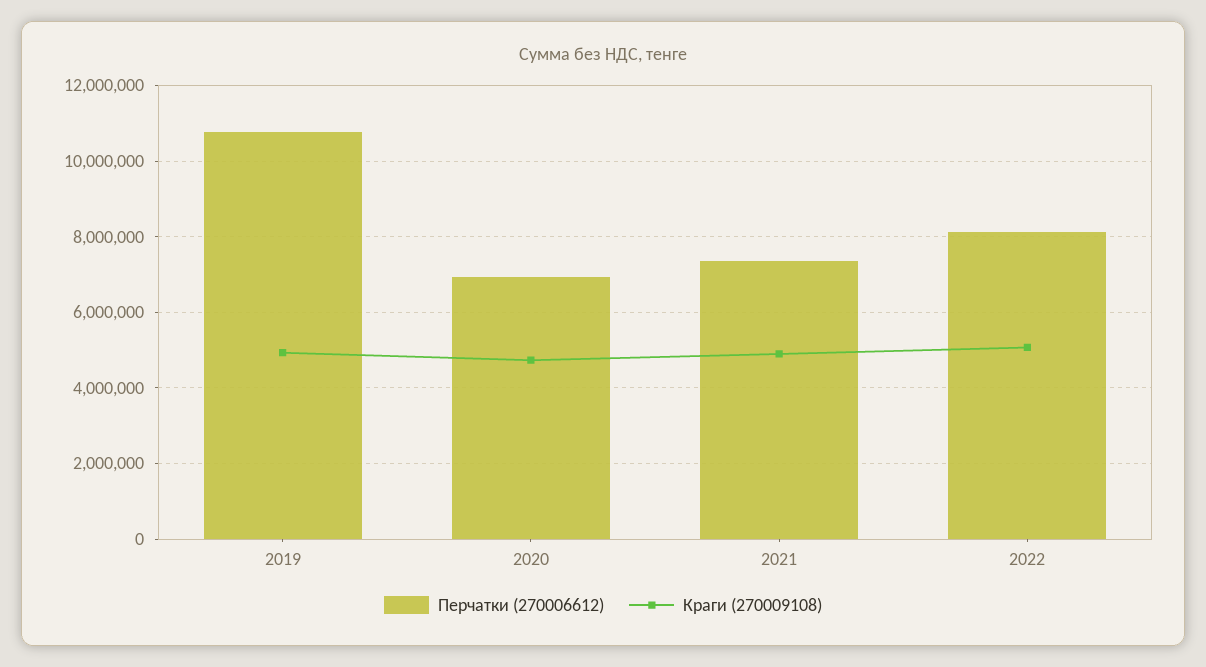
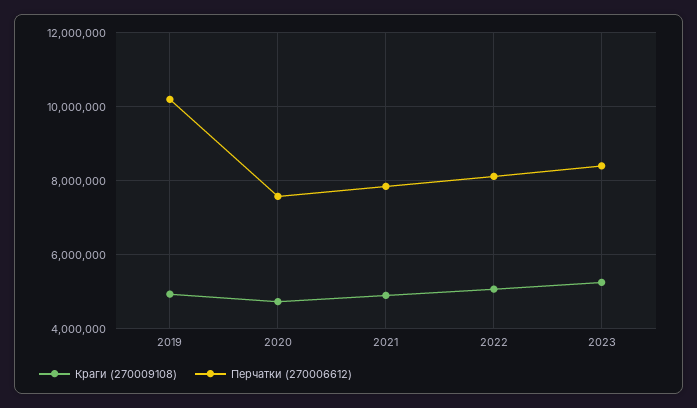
Перчатки (270006612), 2019: 10800000 -> 10200000
Перчатки (270006612), 2020: 7000000 -> 7600000
Перчатки (270006612), 2021: 7400000 -> 7800000
Краги (270009108), 2023: none -> 5200000
Перчатки (270006612), 2023: none -> 8400000

